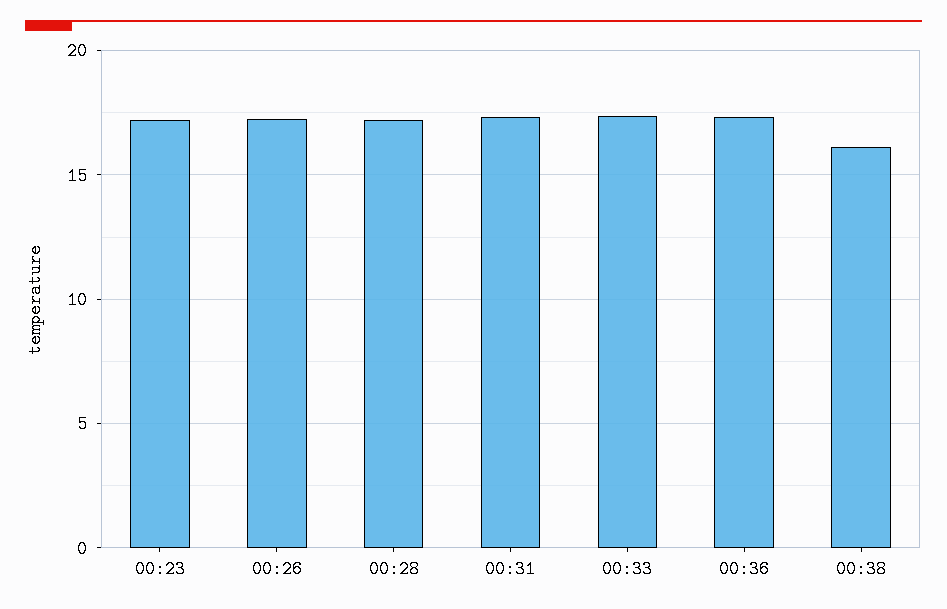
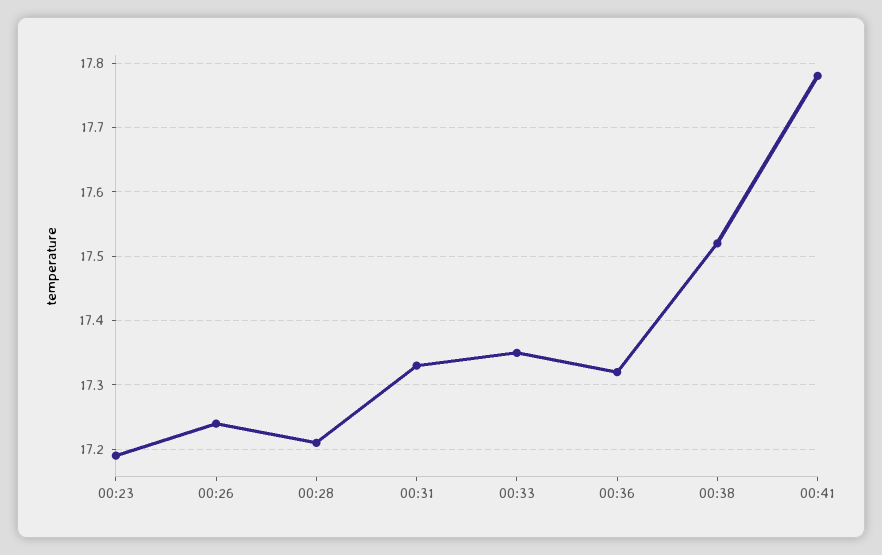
00:38: 16 -> 17.52
00:41: none -> 17.78

